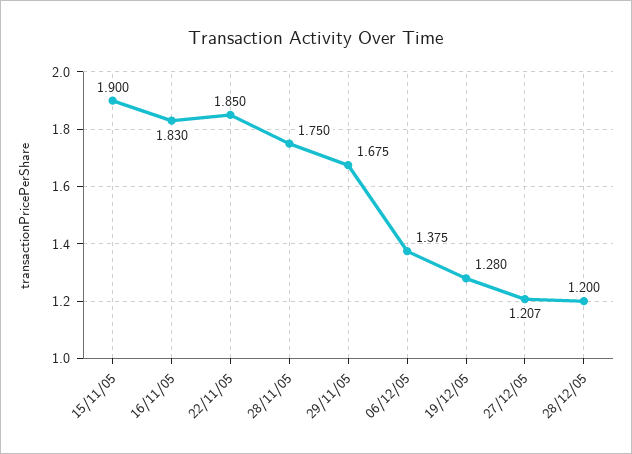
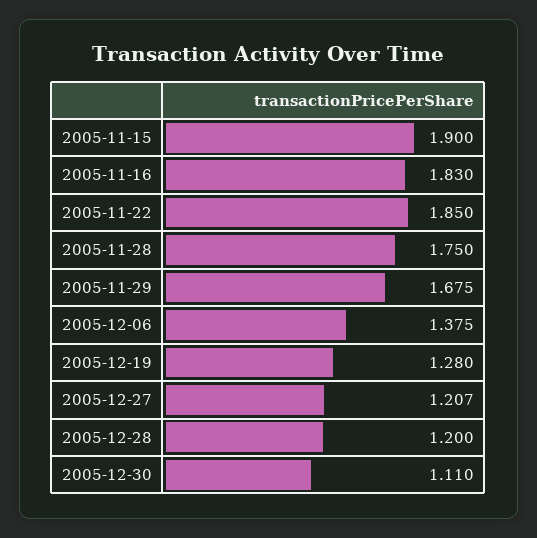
2005-12-30: none -> 1.11

